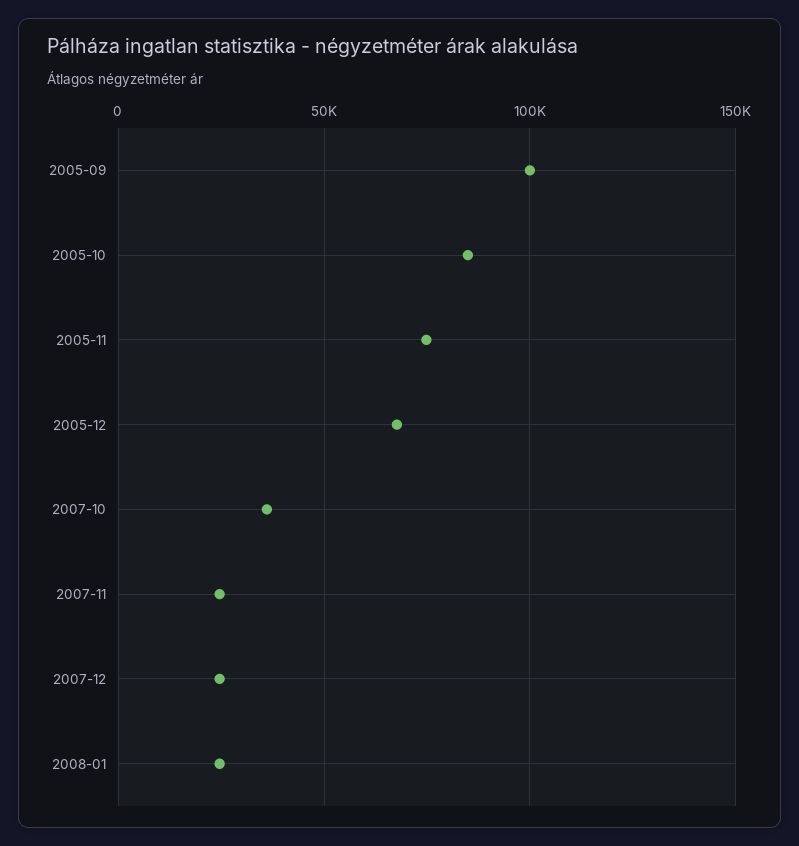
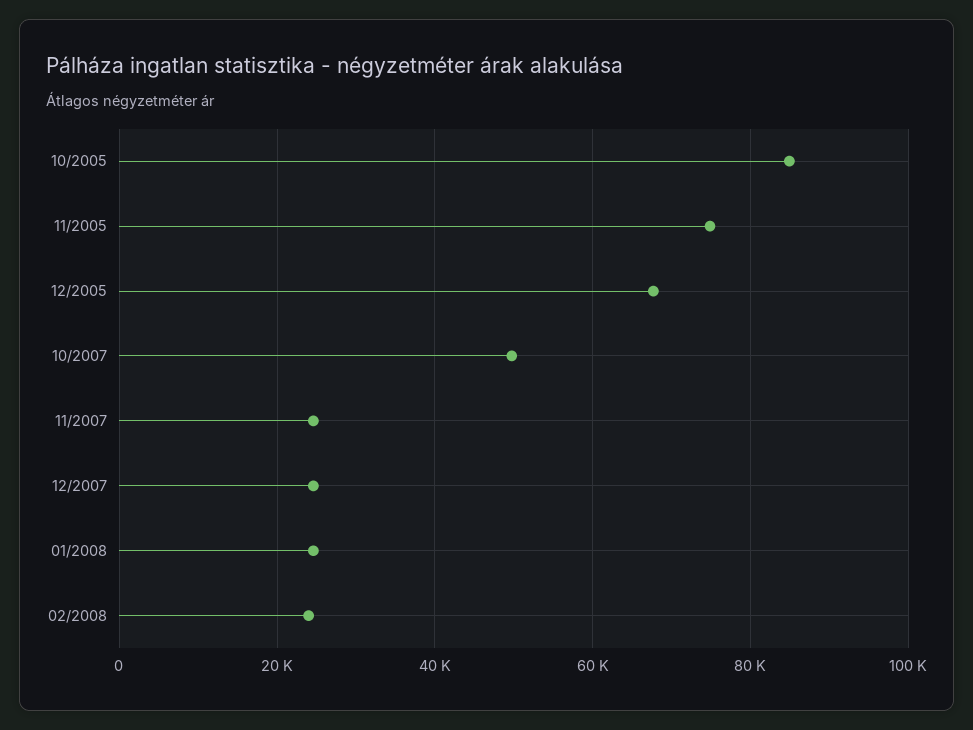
2005-09: 100000 -> none
2007-10: 35000 -> 50000
02/2008: none -> 24000

